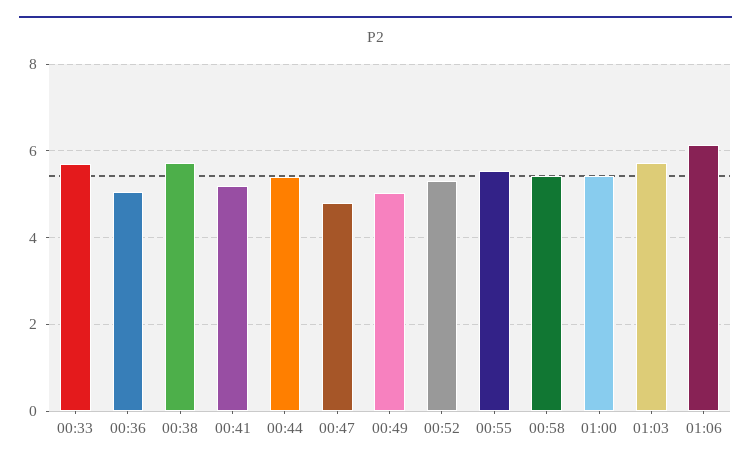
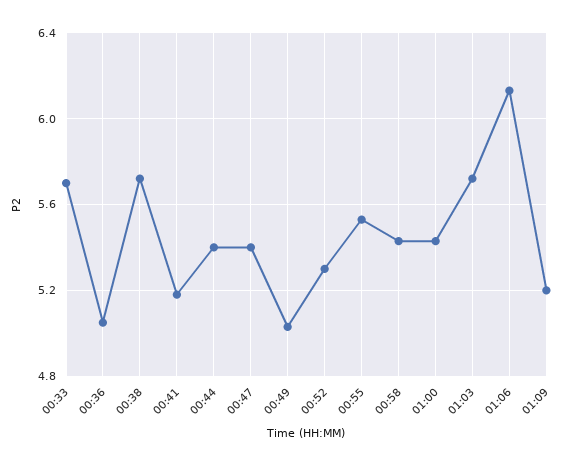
00:47: 4.8 -> 5.4
01:09: none -> 5.2

